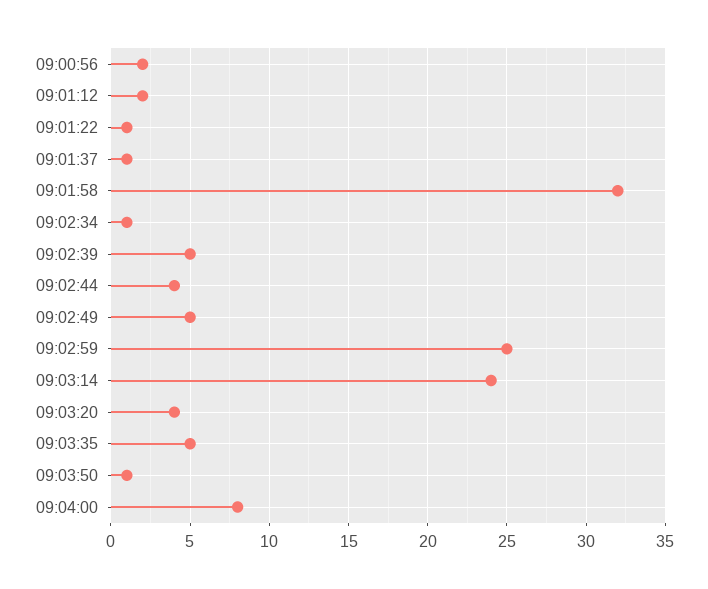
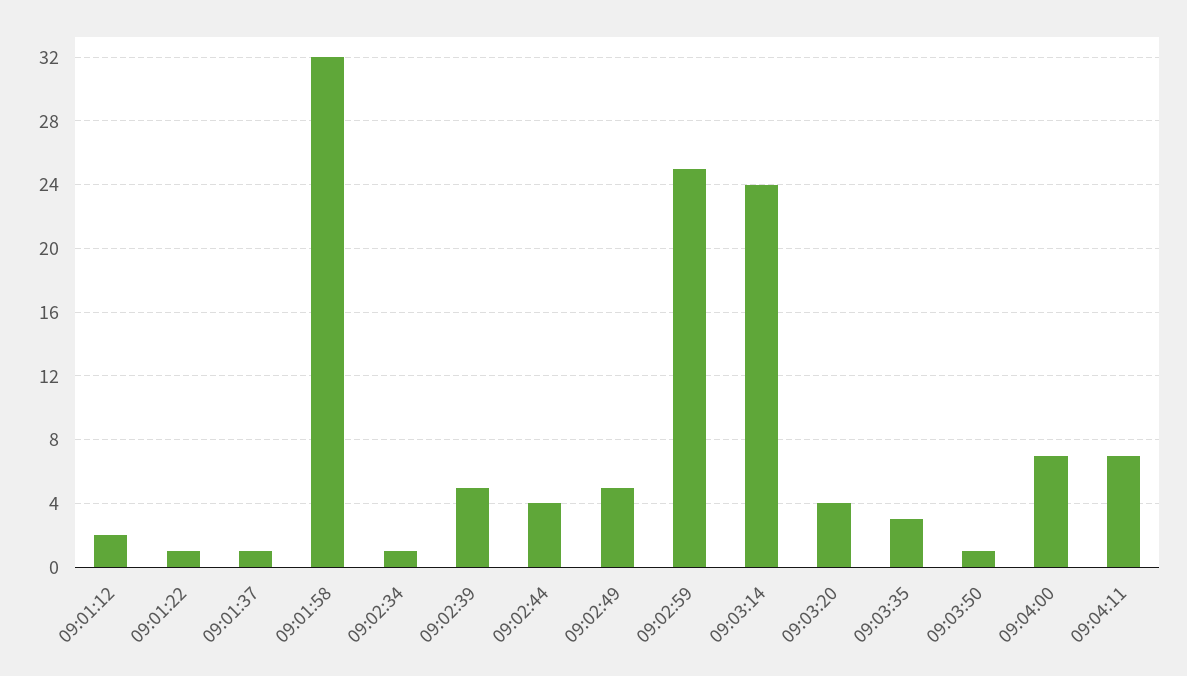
09:00:56: 2 -> none
09:03:35: 5 -> 3
09:04:00: 8 -> 7
09:04:11: none -> 7

